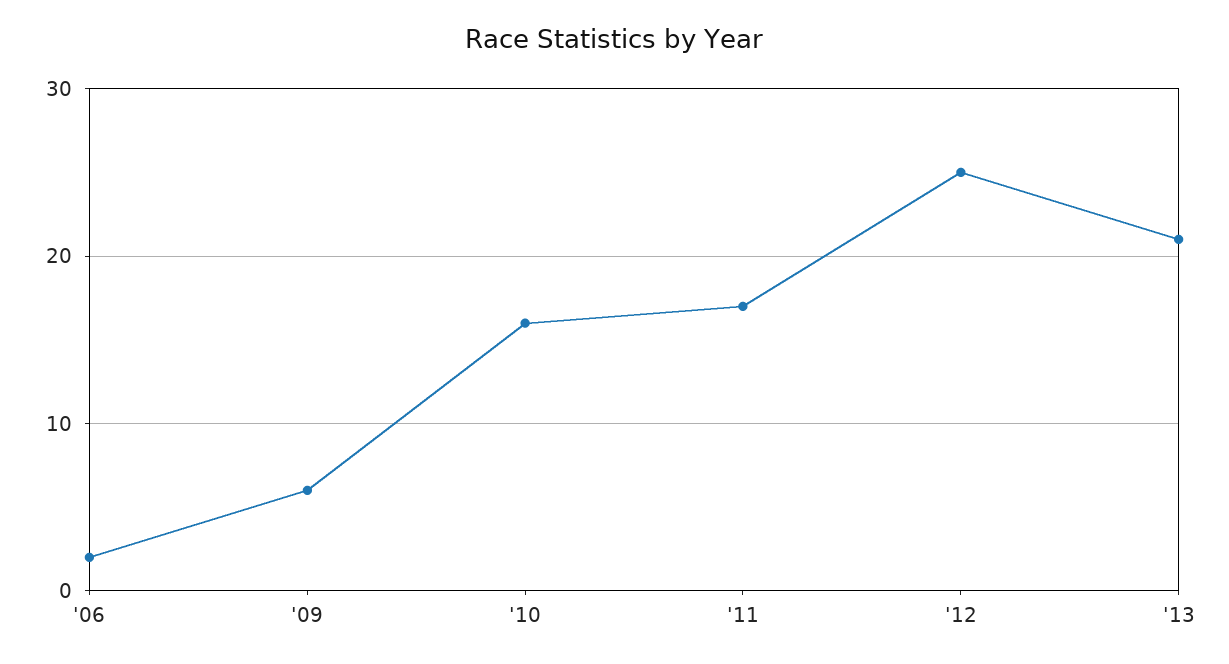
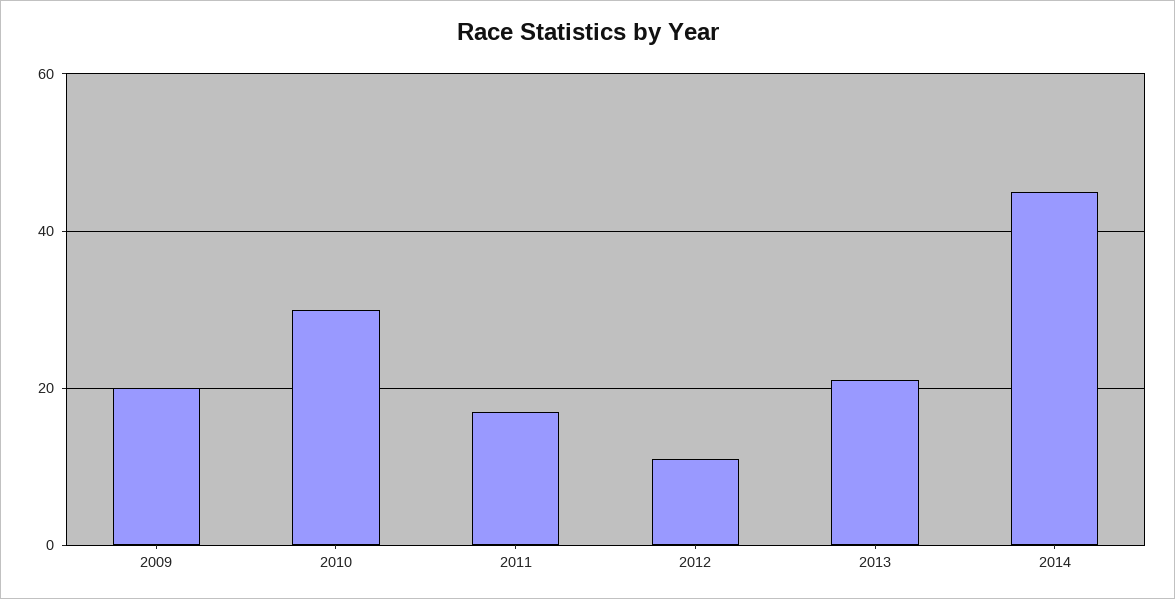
'06: 2 -> none
'09: 6 -> 20
'10: 16 -> 30
'12: 25 -> 10
2014: none -> 45

